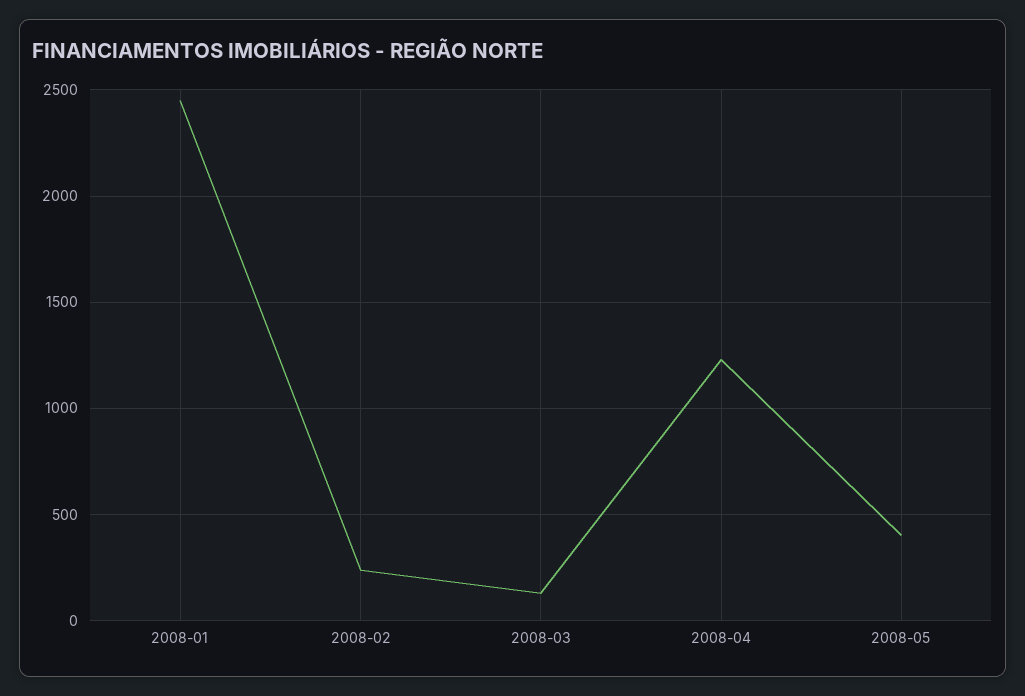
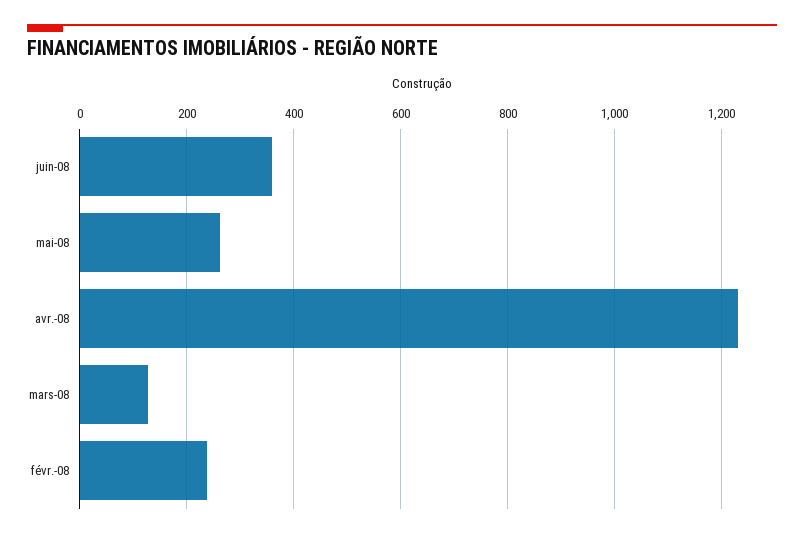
2008-01: 2450 -> none
2008-05: 400 -> 260
juin-08: none -> 360

